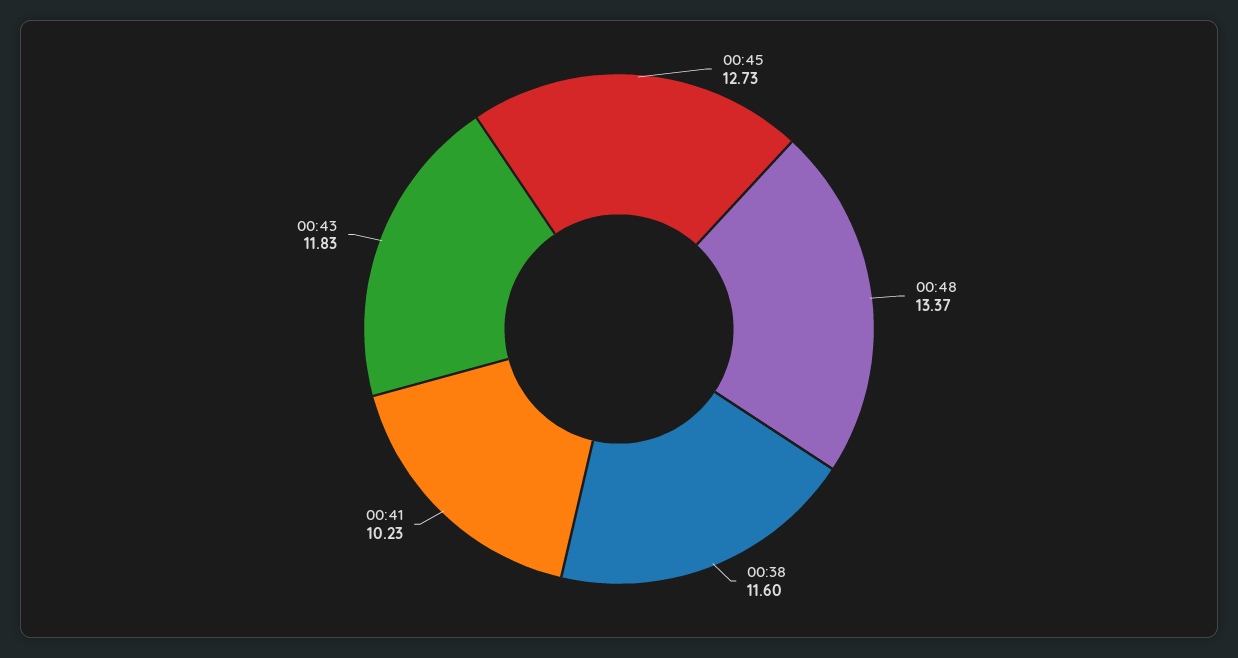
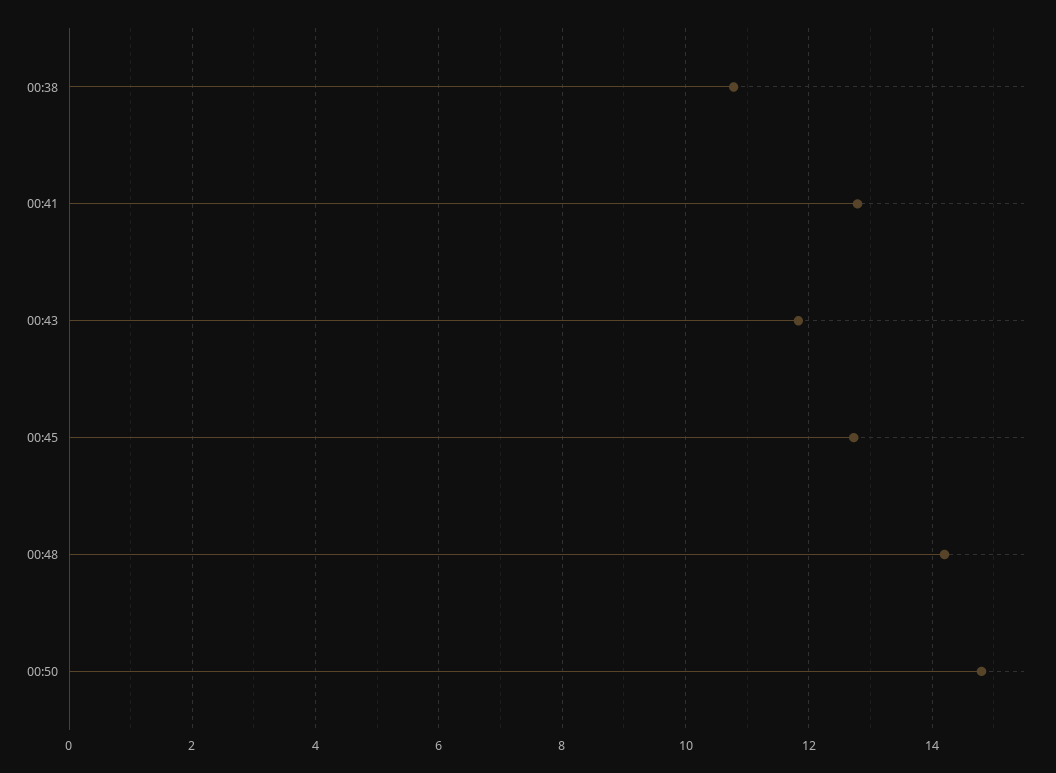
00:48: 13.37 -> 14.2
00:38: 11.6 -> 10.8
00:41: 10.23 -> 12.8
00:50: none -> 14.8

